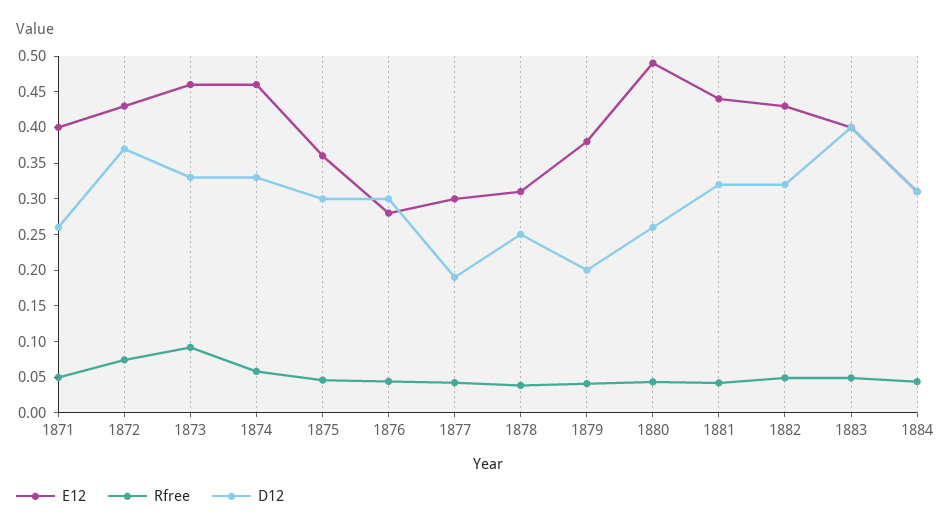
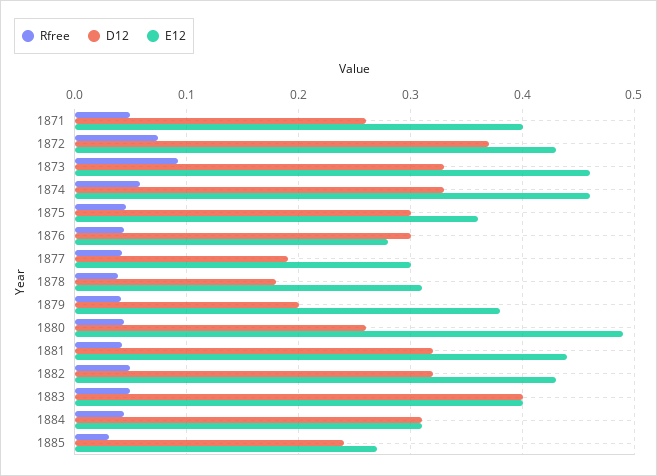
D12, 1878: 0.25 -> 0.18
Rfree, 1885: none -> 0.03
D12, 1885: none -> 0.24
E12, 1885: none -> 0.27

